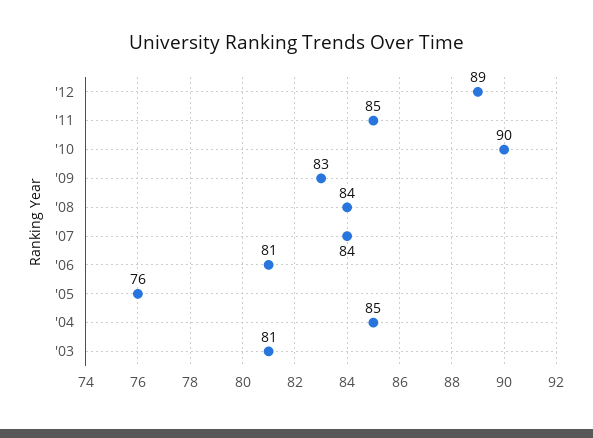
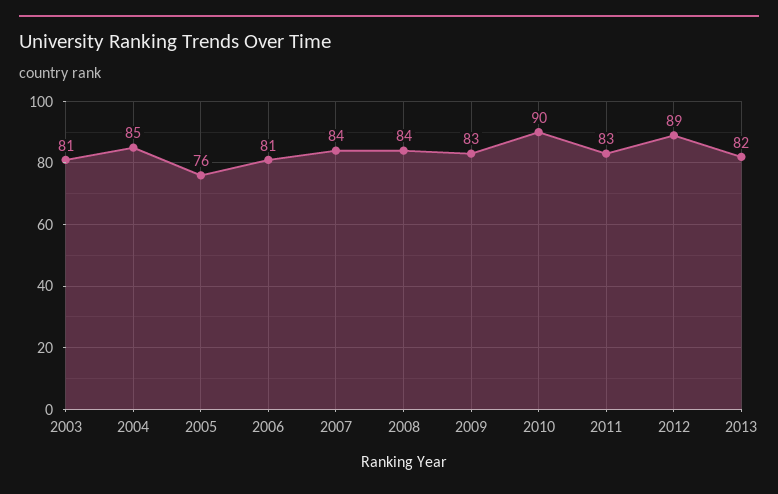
'11: 85 -> 83
2013: none -> 82

